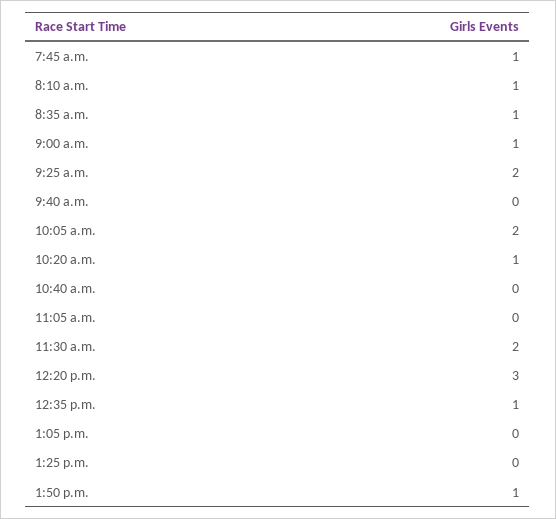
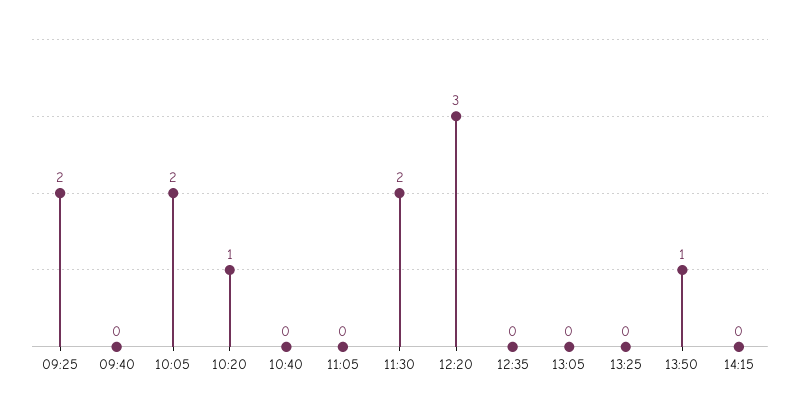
7:45 a.m.: 1 -> none
8:10 a.m.: 1 -> none
8:35 a.m.: 1 -> none
9:00 a.m.: 1 -> none
12:35 p.m.: 1 -> 0
14:15: none -> 0

